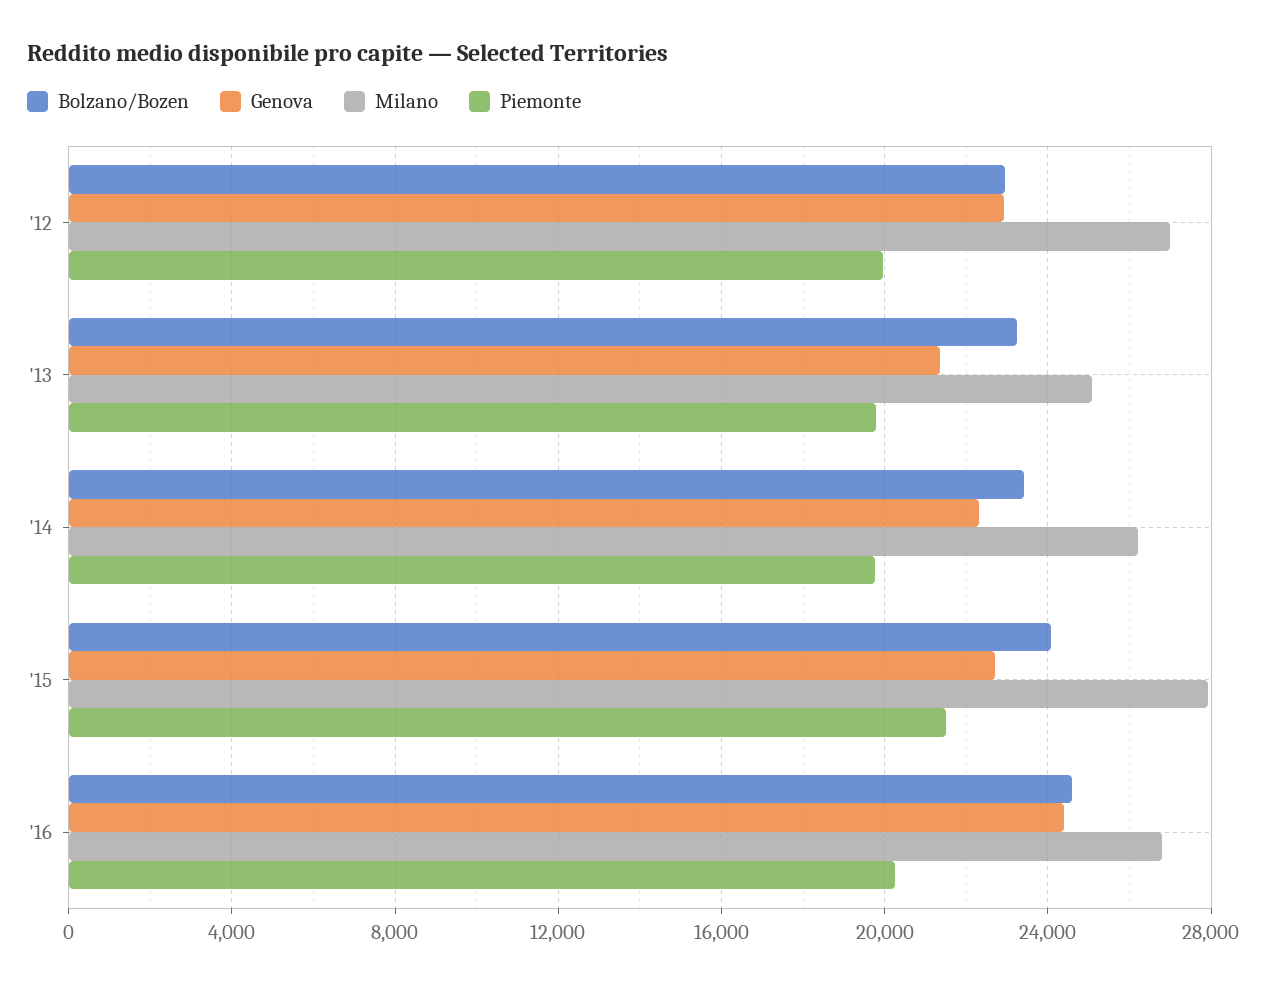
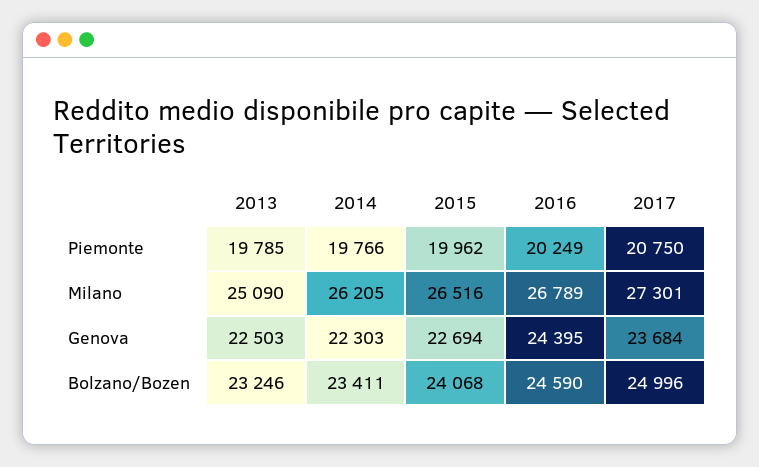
Bolzano/Bozen, '12: 23000 -> none
Genova, '12: 23000 -> none
Milano, '12: 27000 -> none
Piemonte, '12: 20000 -> none
Genova, '13: 21500 -> 22503
Milano, '15: 28000 -> 26516
Piemonte, '15: 21500 -> 19962
Piemonte, 2017: none -> 20750
Milano, 2017: none -> 27301
Genova, 2017: none -> 23684
Bolzano/Bozen, 2017: none -> 24996

